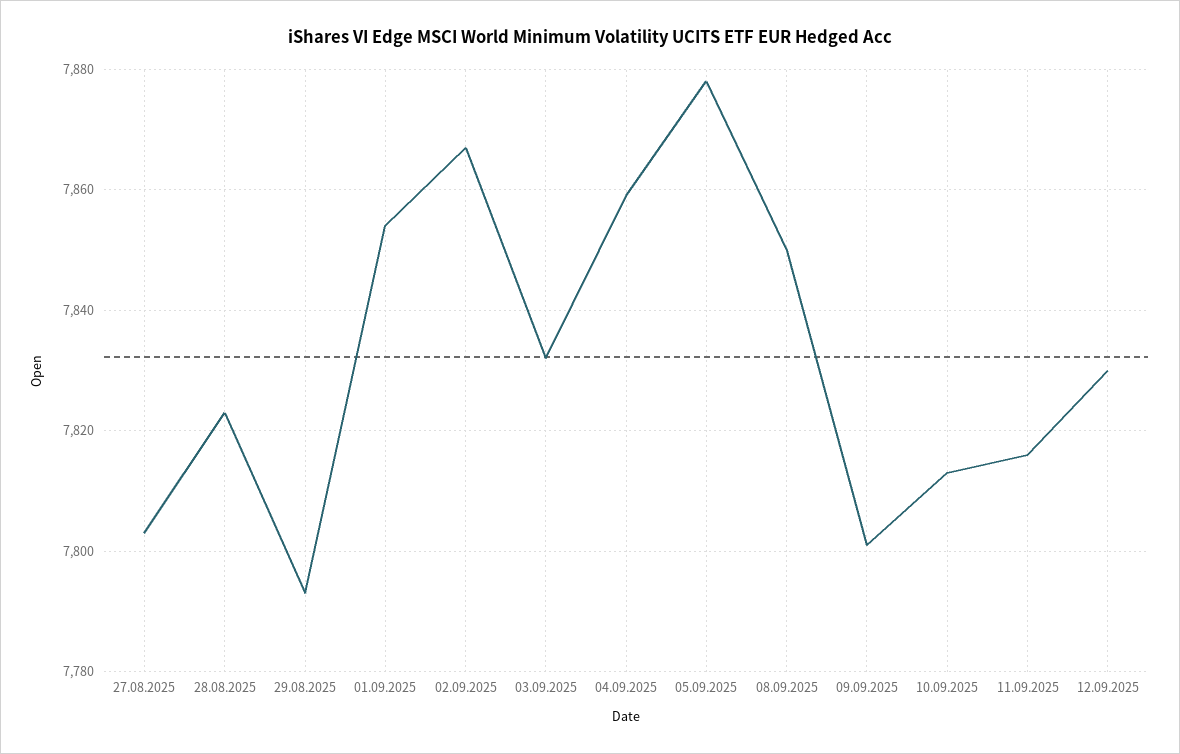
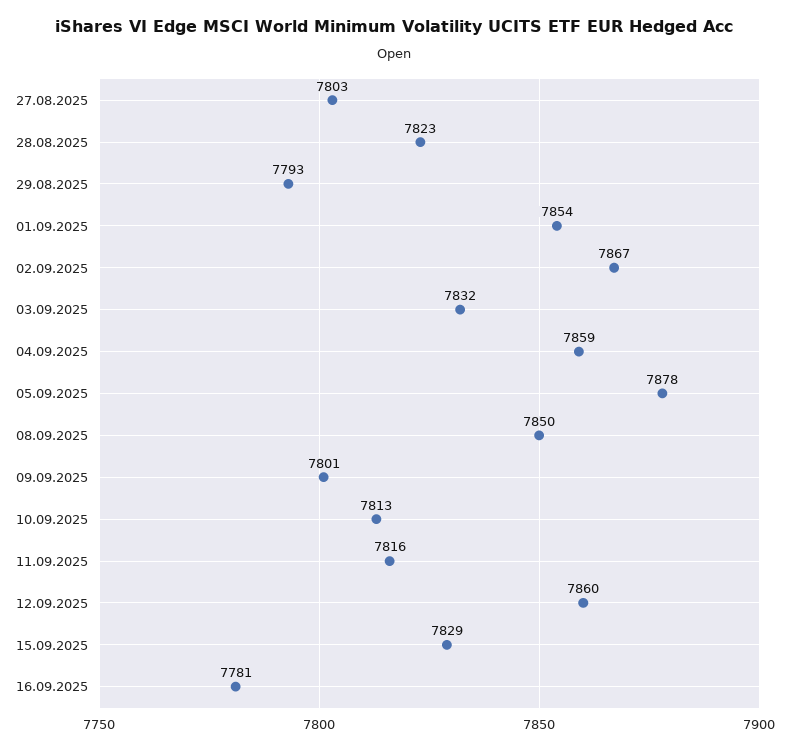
12.09.2025: 7830 -> 7860
15.09.2025: none -> 7829
16.09.2025: none -> 7781

